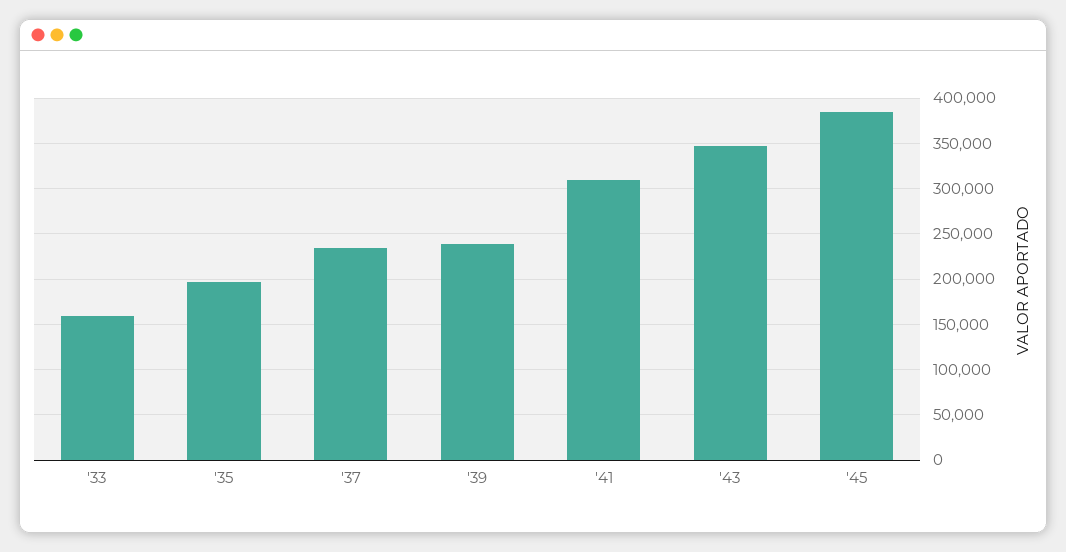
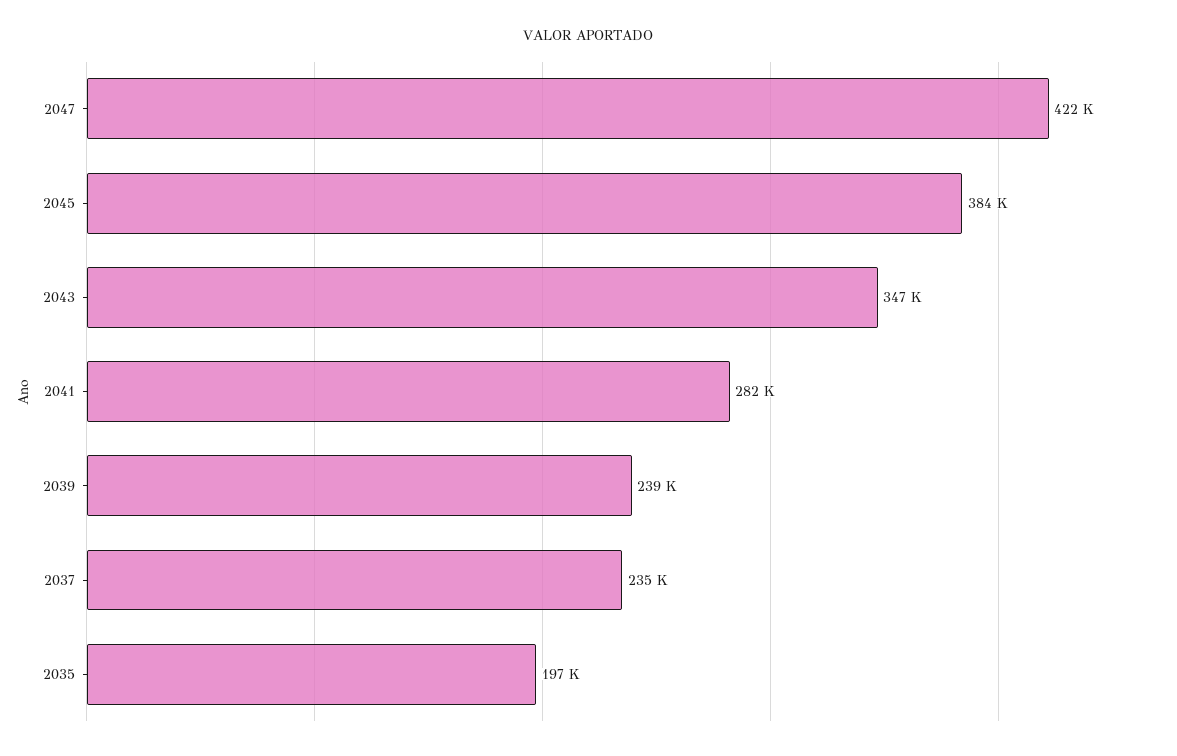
'33: 160000 -> none
'41: 310000 -> 282000
2047: none -> 422000

